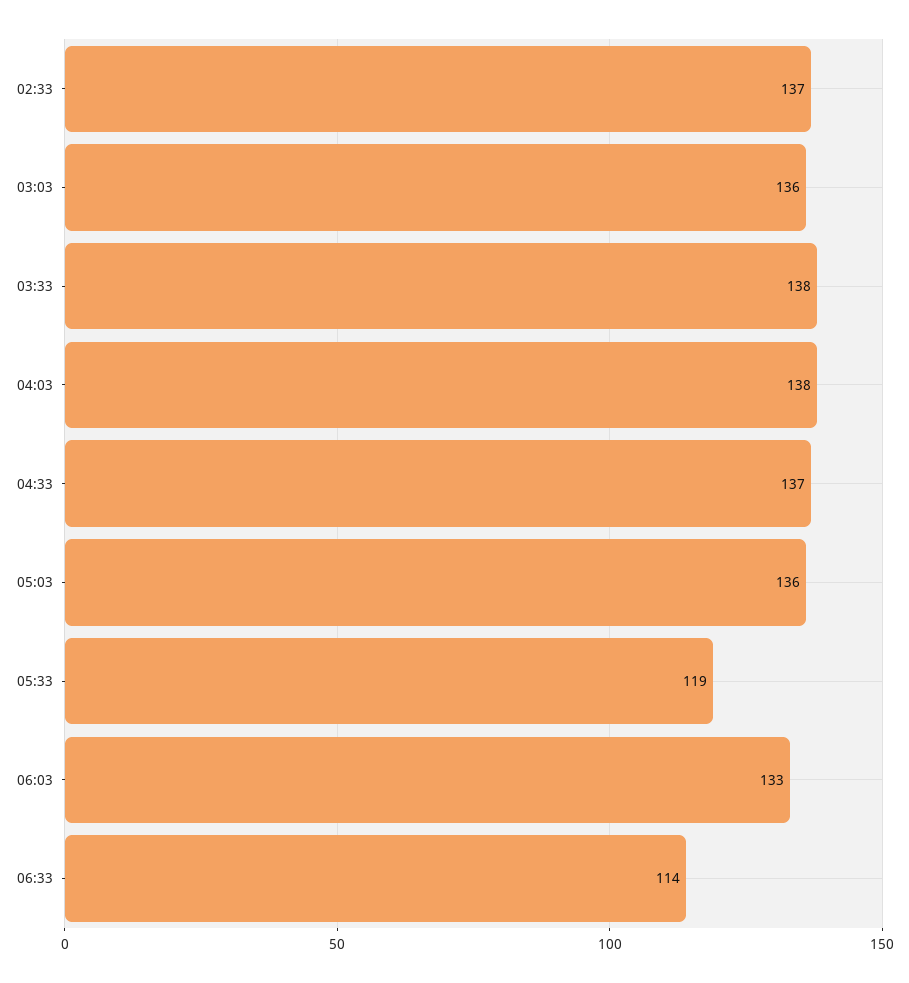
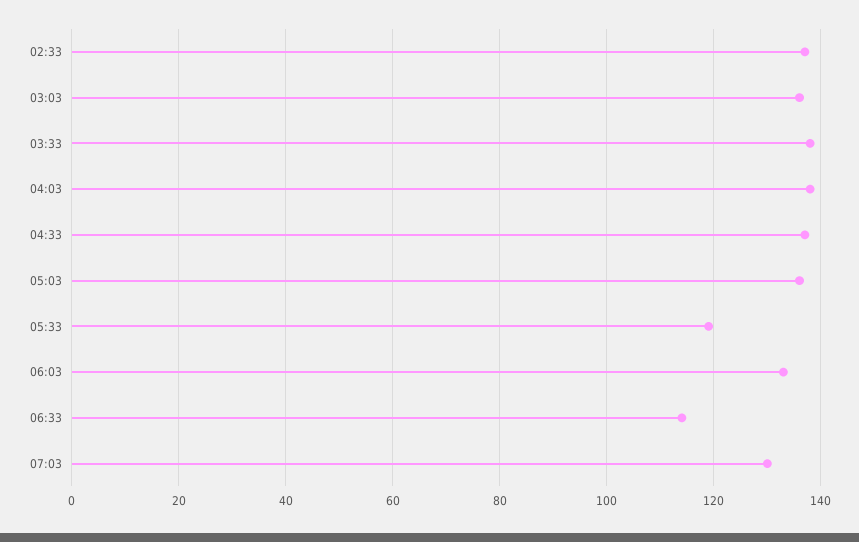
07:03: none -> 130

